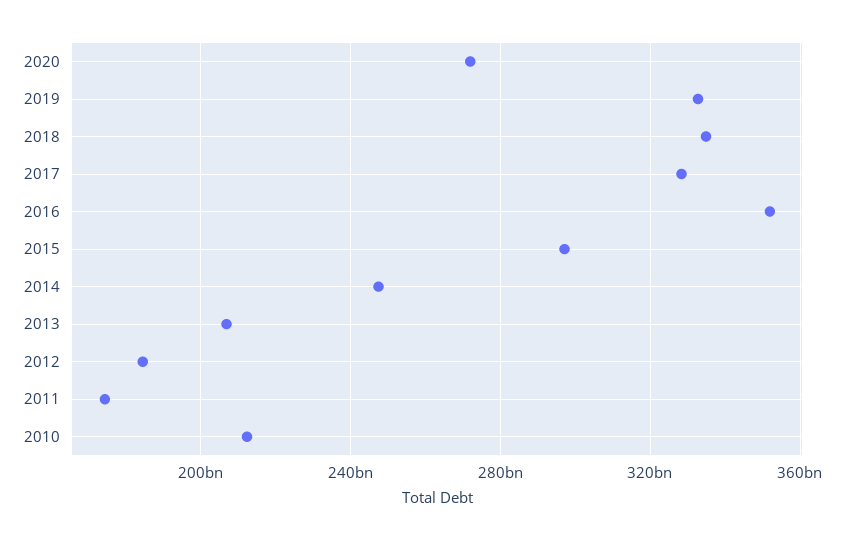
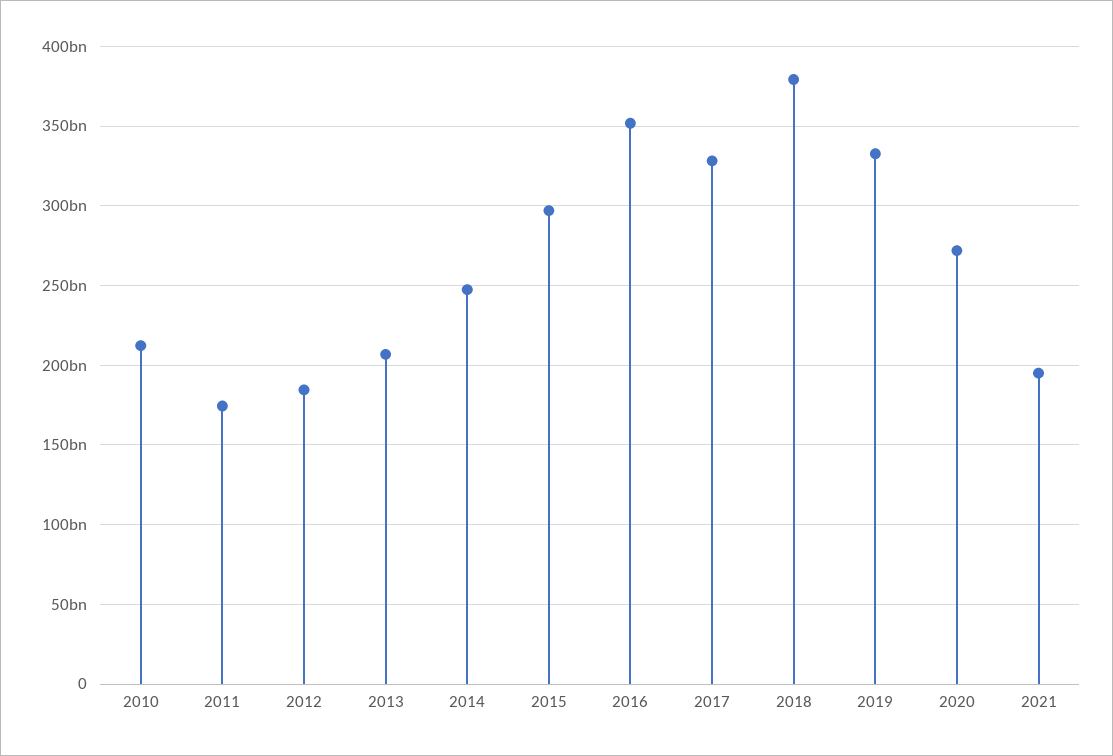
2018: 335000000000 -> 380000000000
2021: none -> 195000000000

